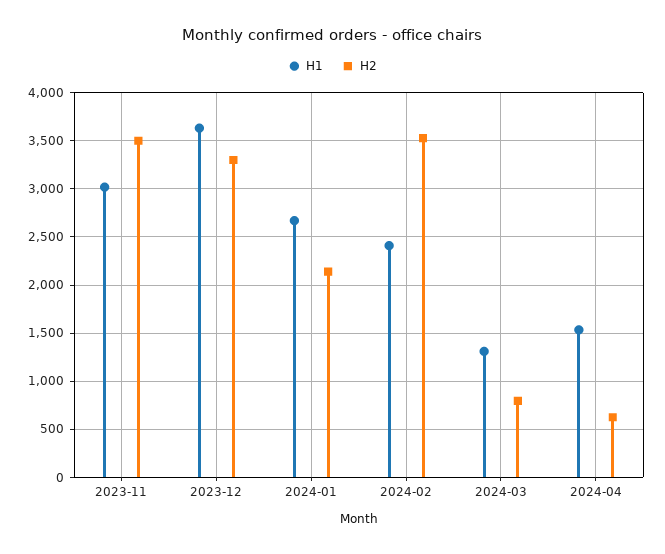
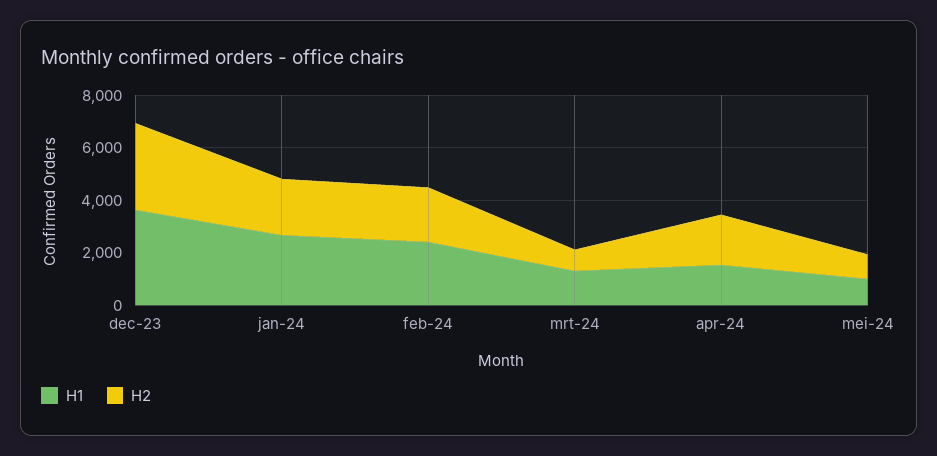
H1, 2023-11: 3000 -> none
H2, 2023-11: 3500 -> none
H2, 2024-02: 3500 -> 2000
H2, 2024-04: 600 -> 2000
H1, mei-24: none -> 1000
H2, mei-24: none -> 1000

